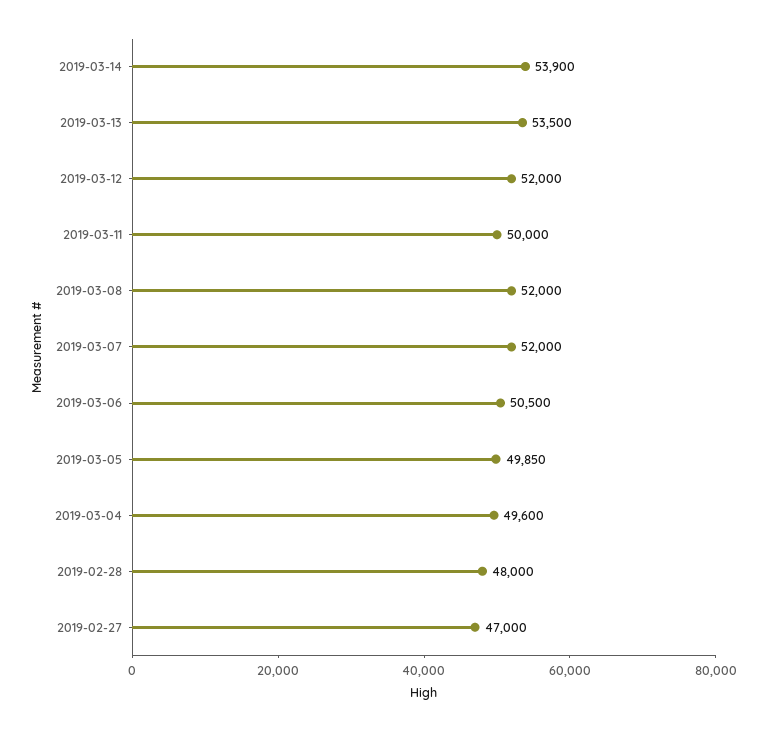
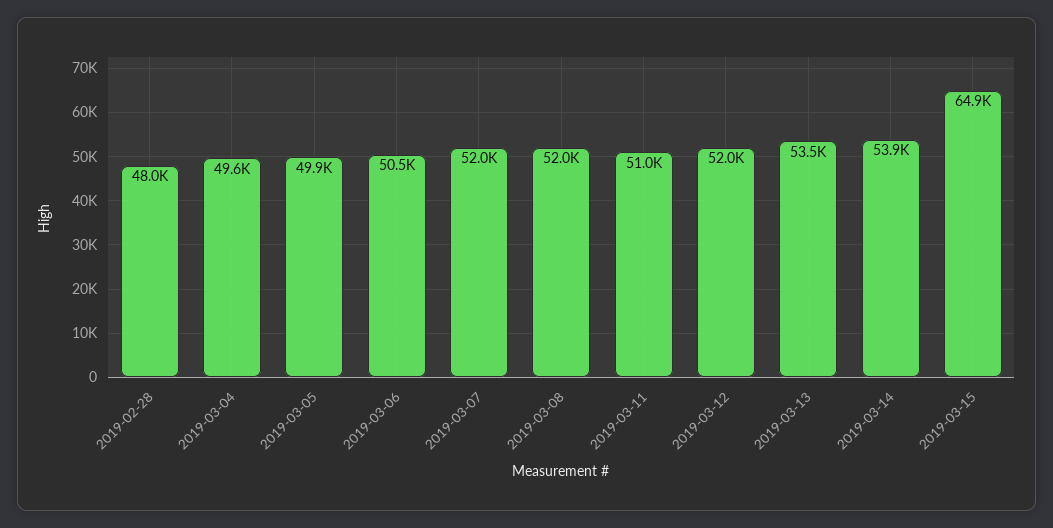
2019-03-11: 50000 -> 51000
2019-02-27: 47000 -> none
2019-03-15: none -> 64900

